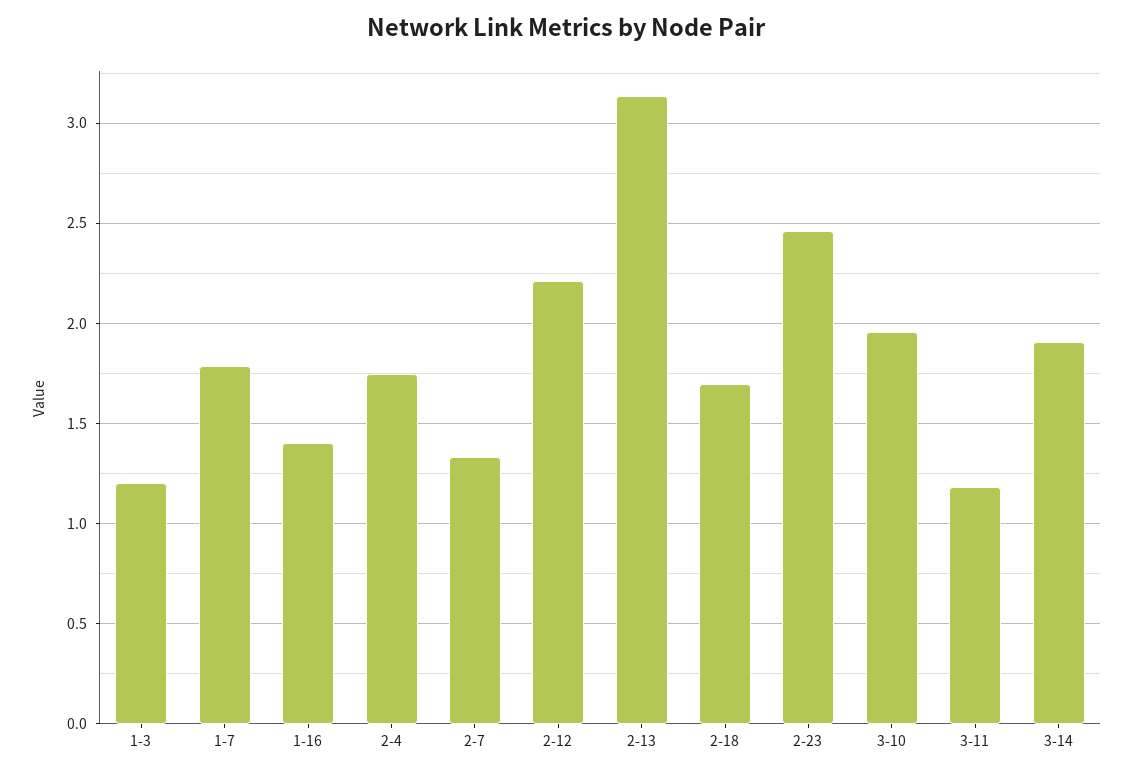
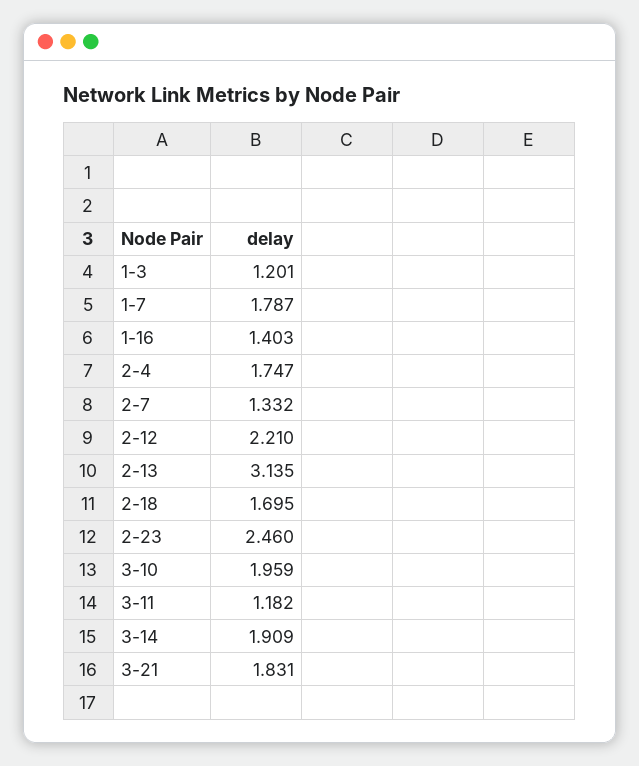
3-21: none -> 1.831

